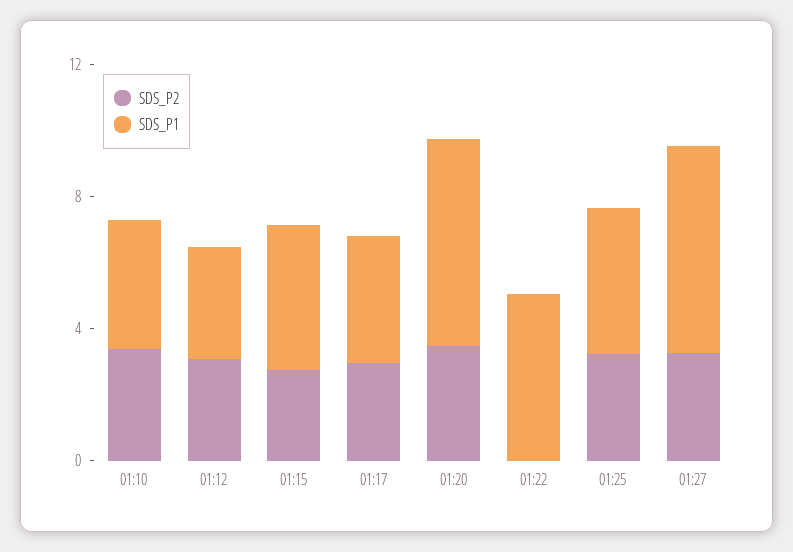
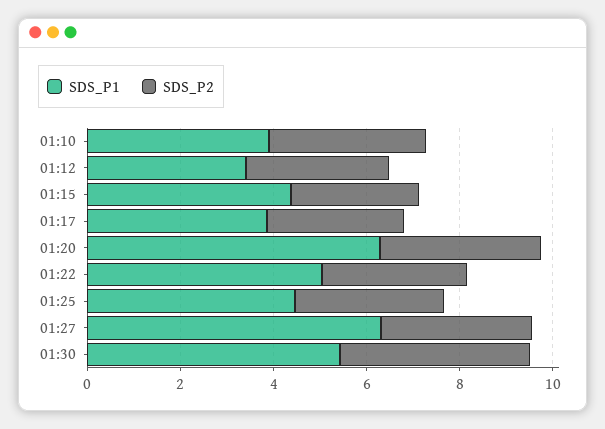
SDS_P2, 01:22: 0 -> 3
SDS_P1, 01:30: none -> 5.5
SDS_P2, 01:30: none -> 4

